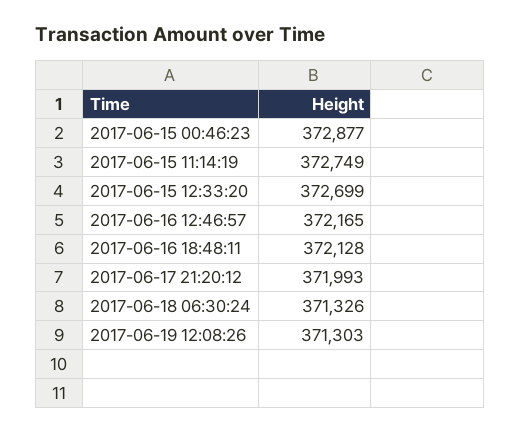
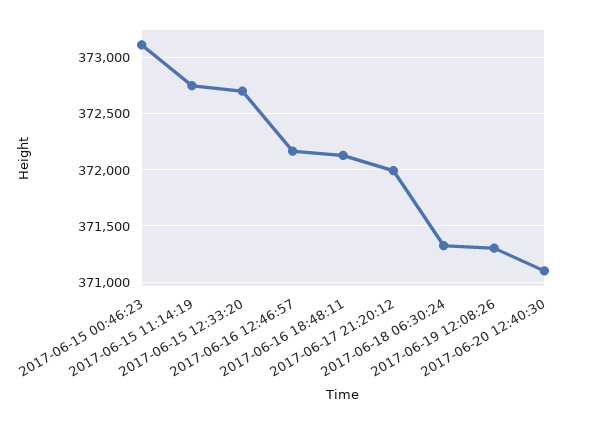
2017-06-15 00:46:23: 372877 -> 373100
2017-06-20 12:40:30: none -> 371100

